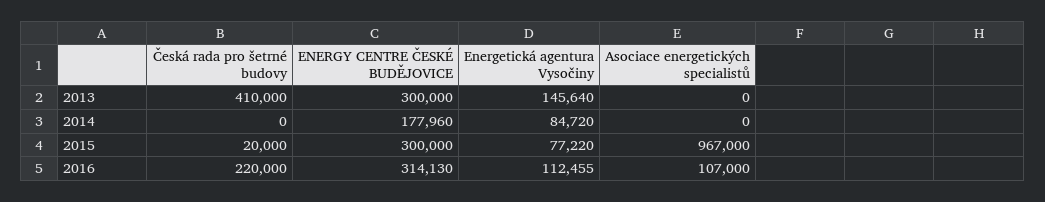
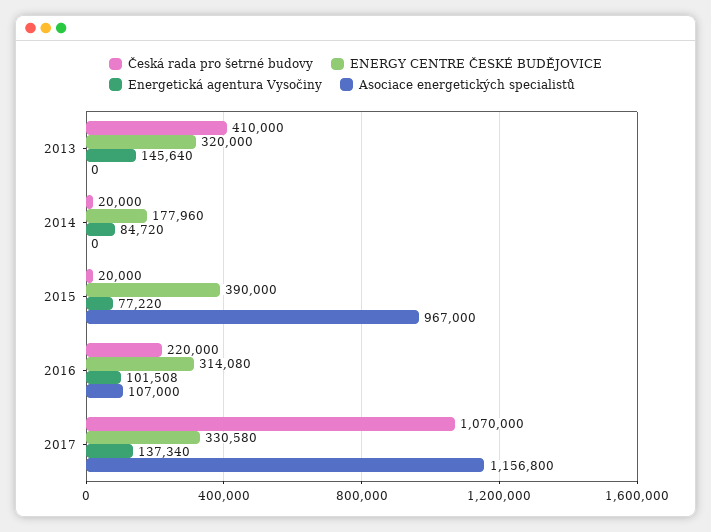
ENERGY CENTRE ČESKÉ BUDĚJOVICE, 2013: 300000 -> 320000
Česká rada pro šetrné budovy, 2014: 0 -> 20000
ENERGY CENTRE ČESKÉ BUDĚJOVICE, 2015: 300000 -> 390000
ENERGY CENTRE ČESKÉ BUDĚJOVICE, 2016: 314130 -> 314080
Energetická agentura Vysočiny, 2016: 112455 -> 101508
Česká rada pro šetrné budovy, 2017: none -> 1070000
ENERGY CENTRE ČESKÉ BUDĚJOVICE, 2017: none -> 330580
Energetická agentura Vysočiny, 2017: none -> 137340
Asociace energetických specialistů, 2017: none -> 1156800

